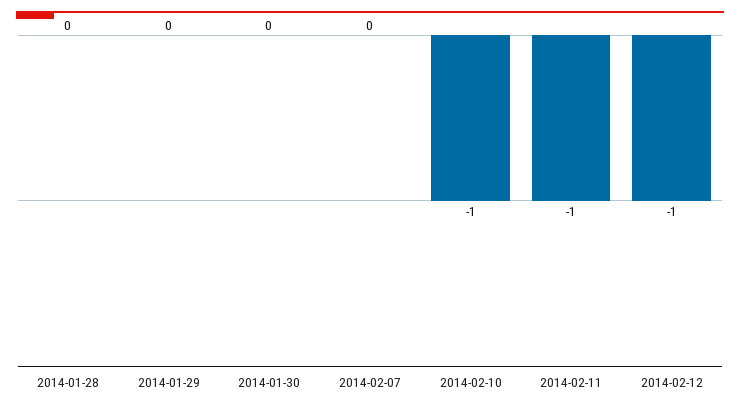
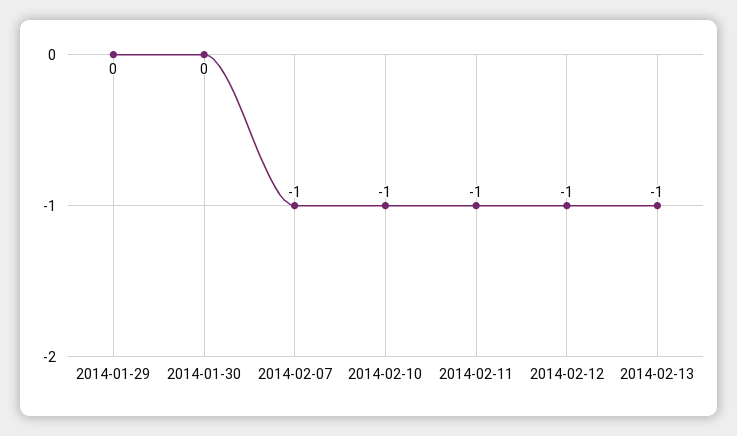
2014-01-28: 0 -> none
2014-02-07: 0 -> -1
2014-02-13: none -> -1

